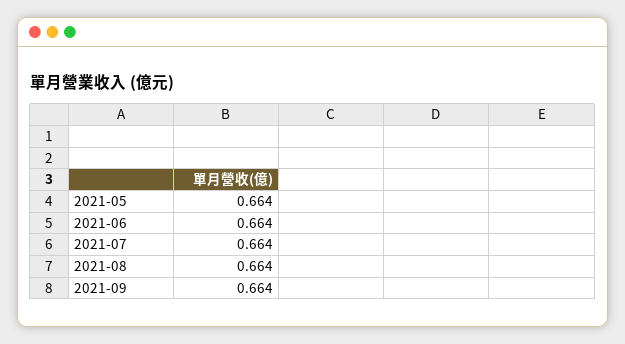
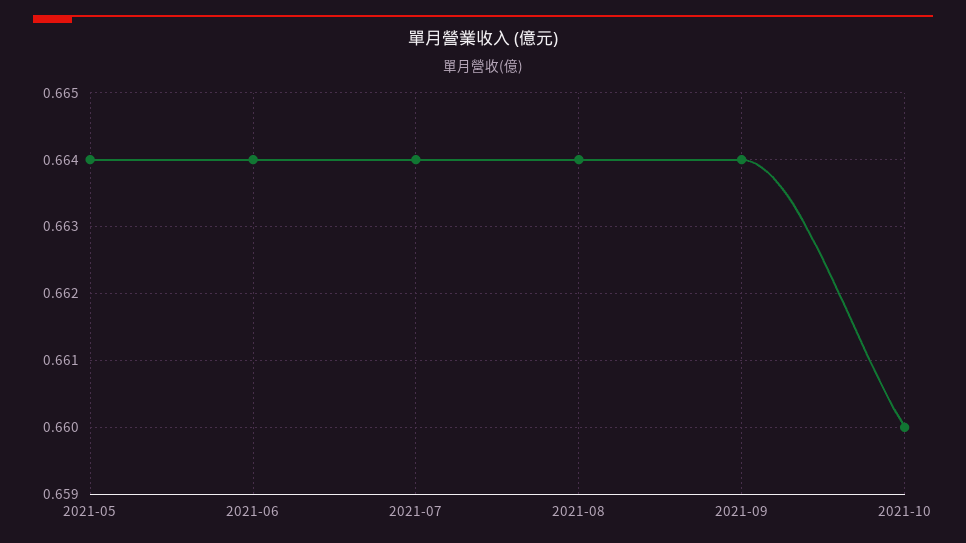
2021-10: none -> 0.66

